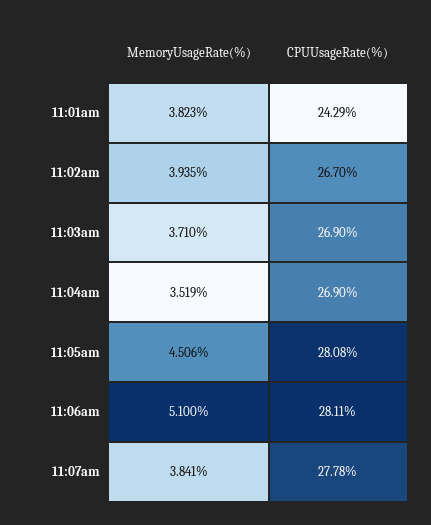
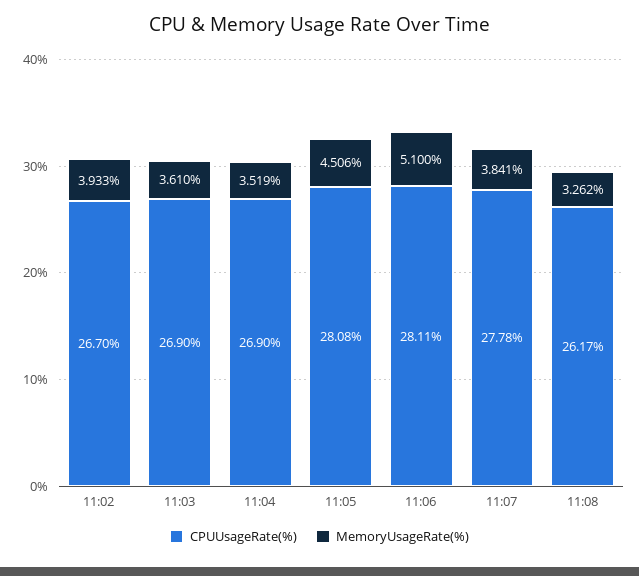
MemoryUsageRate(%), 11:01am: 3.823 -> none
CPUUsageRate(%), 11:01am: 24.29 -> none
MemoryUsageRate(%), 11:02am: 3.935 -> 3.933
MemoryUsageRate(%), 11:03am: 3.71 -> 3.61
CPUUsageRate(%), 11:08: none -> 26.17
MemoryUsageRate(%), 11:08: none -> 3.262

